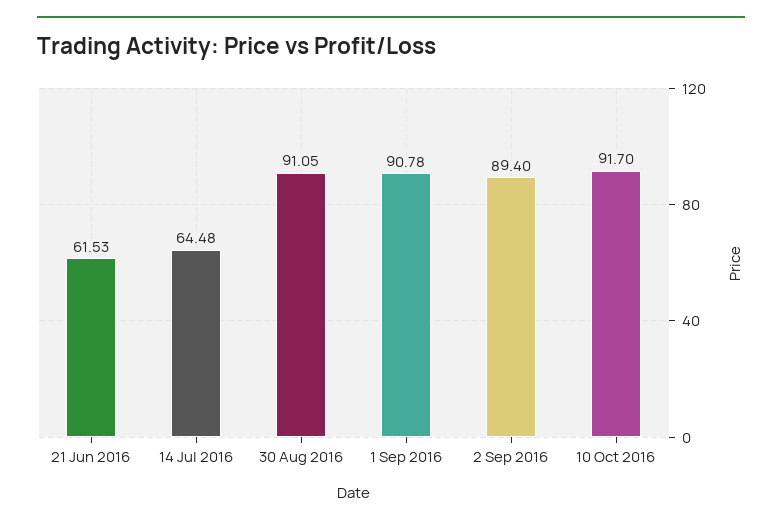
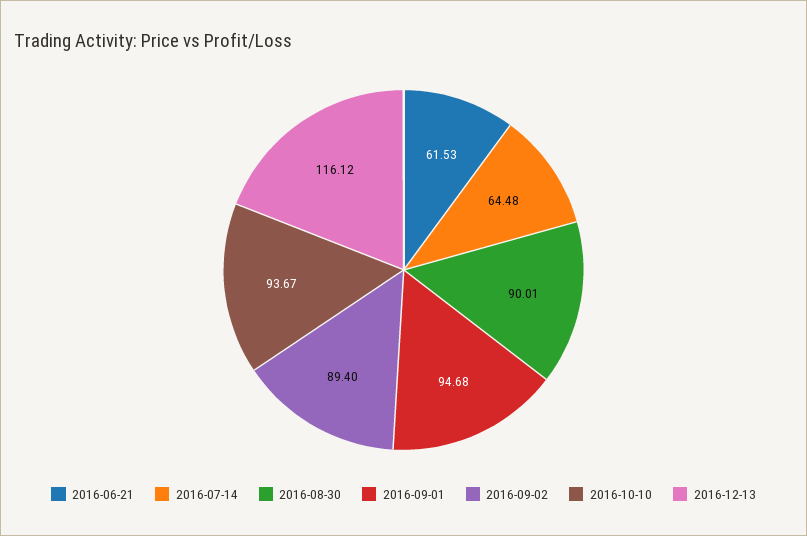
30 Aug 2016: 91.05 -> 90.01
1 Sep 2016: 90.78 -> 94.68
10 Oct 2016: 91.7 -> 93.67
2016-12-13: none -> 116.12

